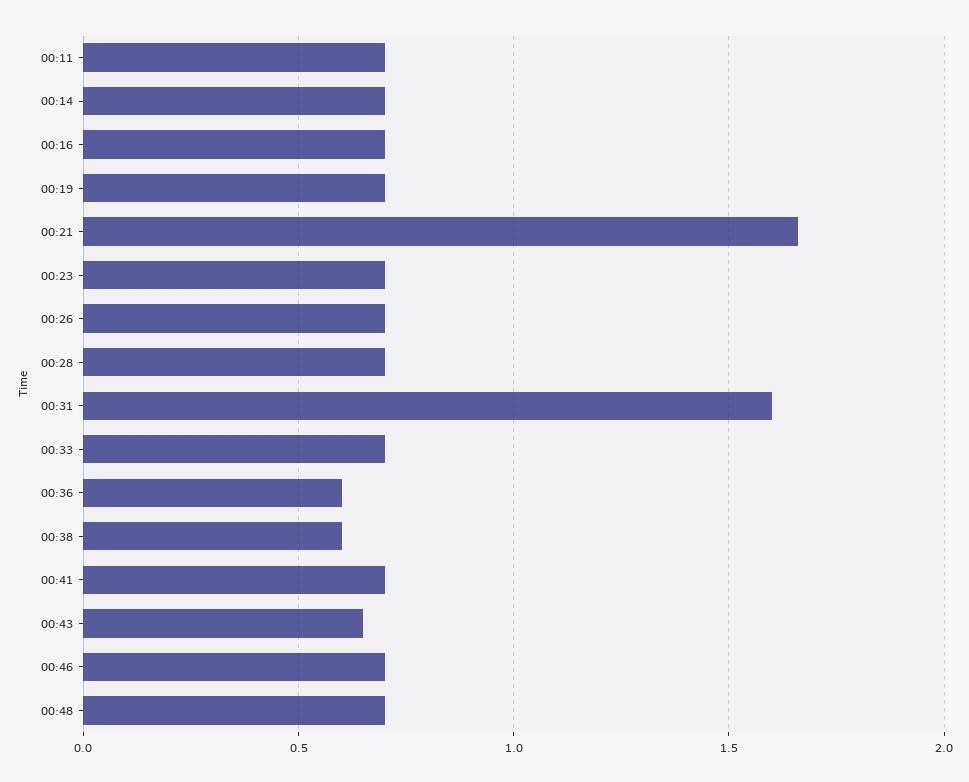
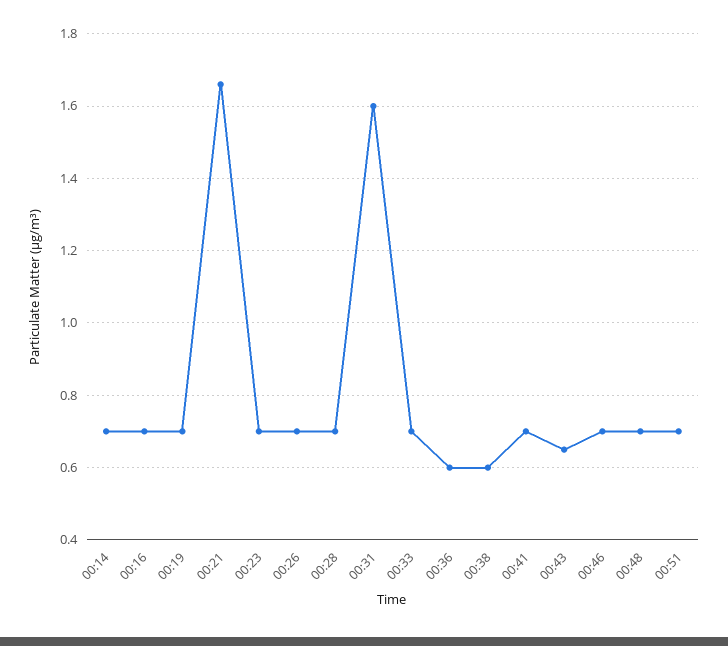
00:11: 0.7 -> none
00:51: none -> 0.7

